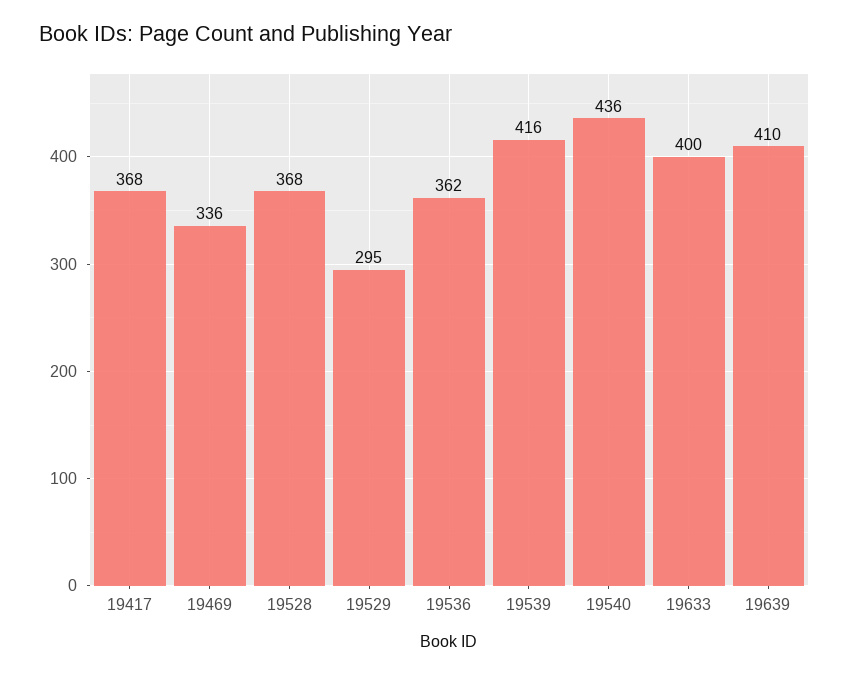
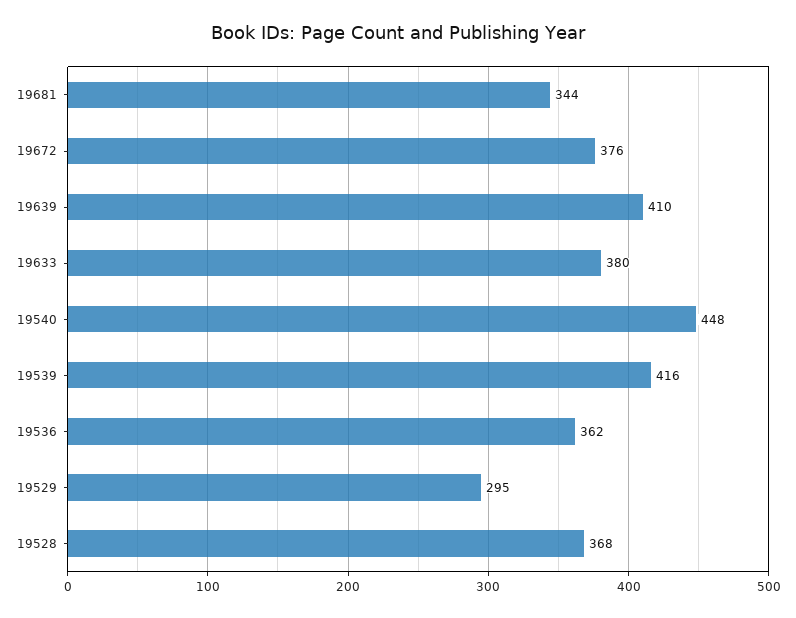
19417: 368 -> none
19469: 336 -> none
19540: 436 -> 448
19633: 400 -> 380
19681: none -> 344
19672: none -> 376

